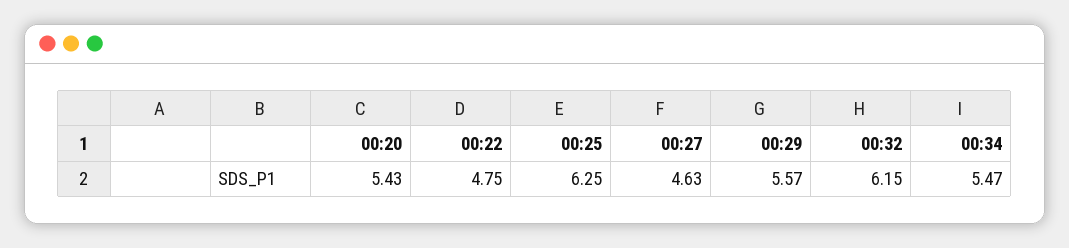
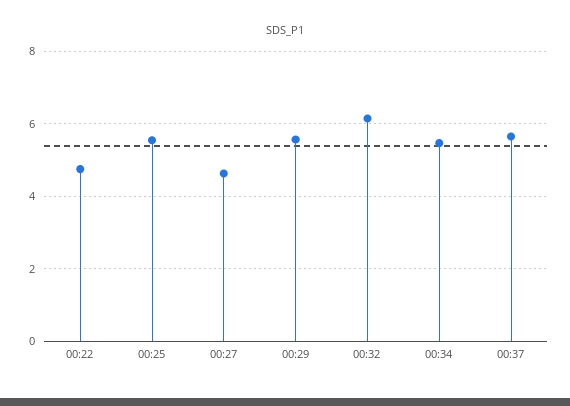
00:20: 5.43 -> none
00:25: 6.25 -> 5.6
00:37: none -> 5.6

